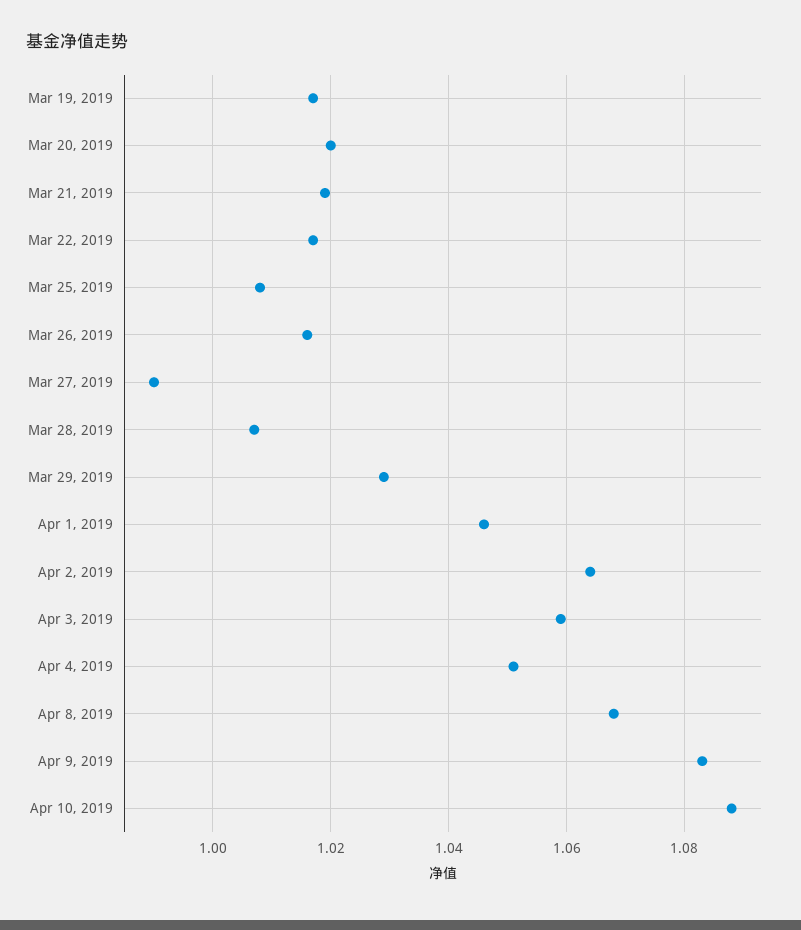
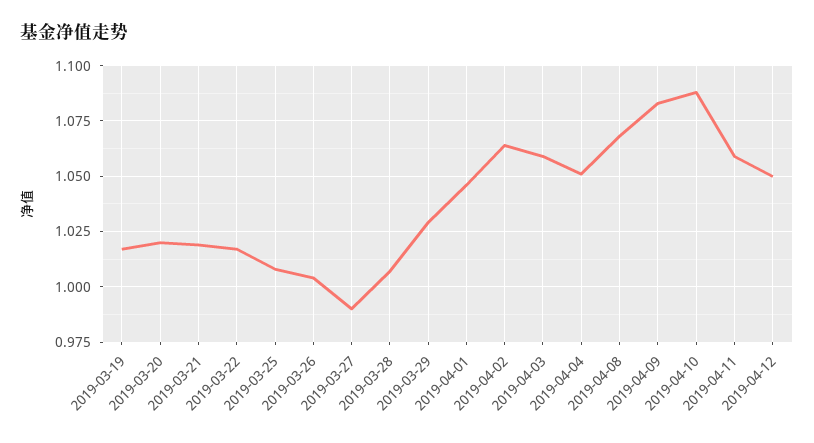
Mar 26, 2019: 1.015 -> 1.005
2019-04-11: none -> 1.06
2019-04-12: none -> 1.05

